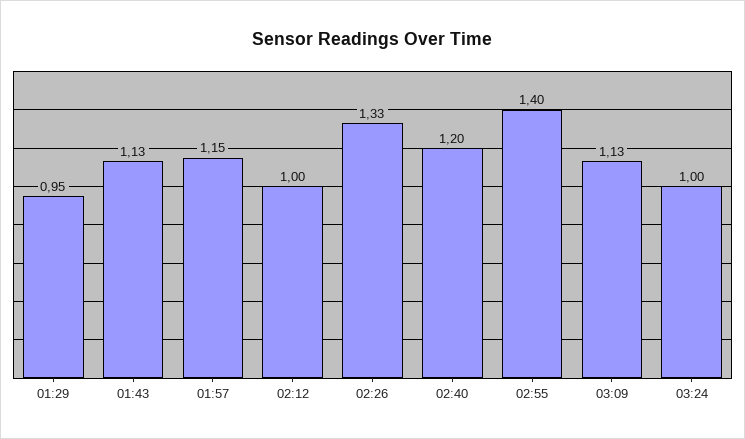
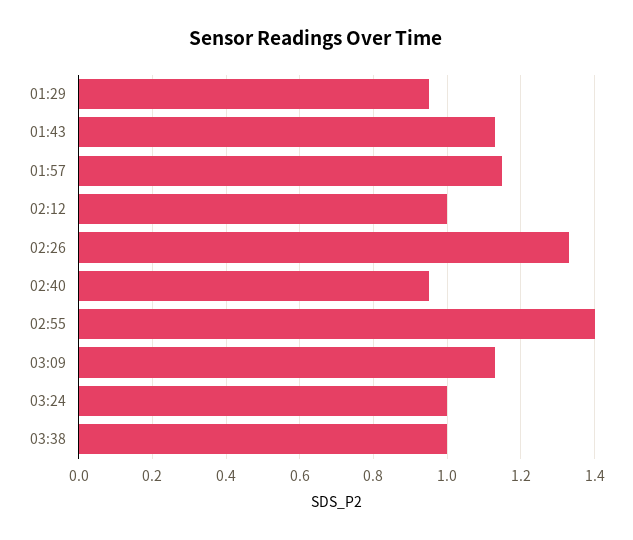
02:40: 1.2 -> 0.95
03:38: none -> 1

